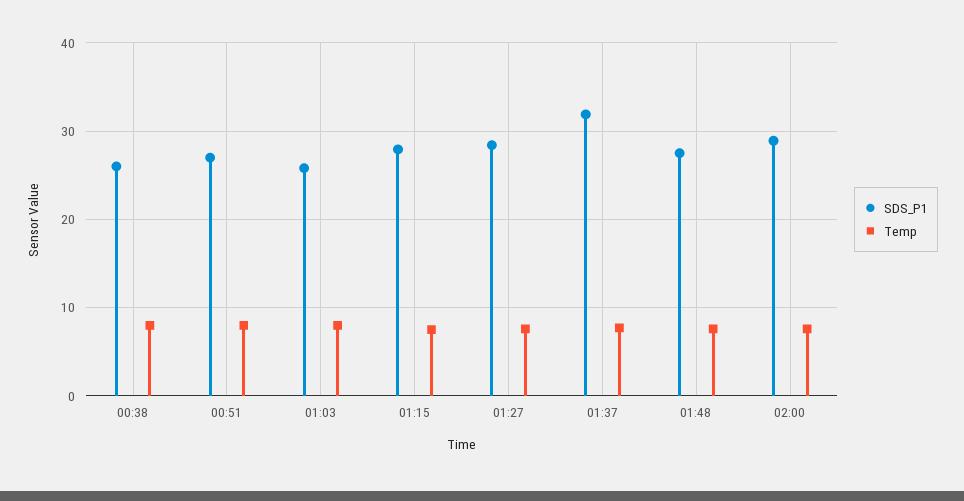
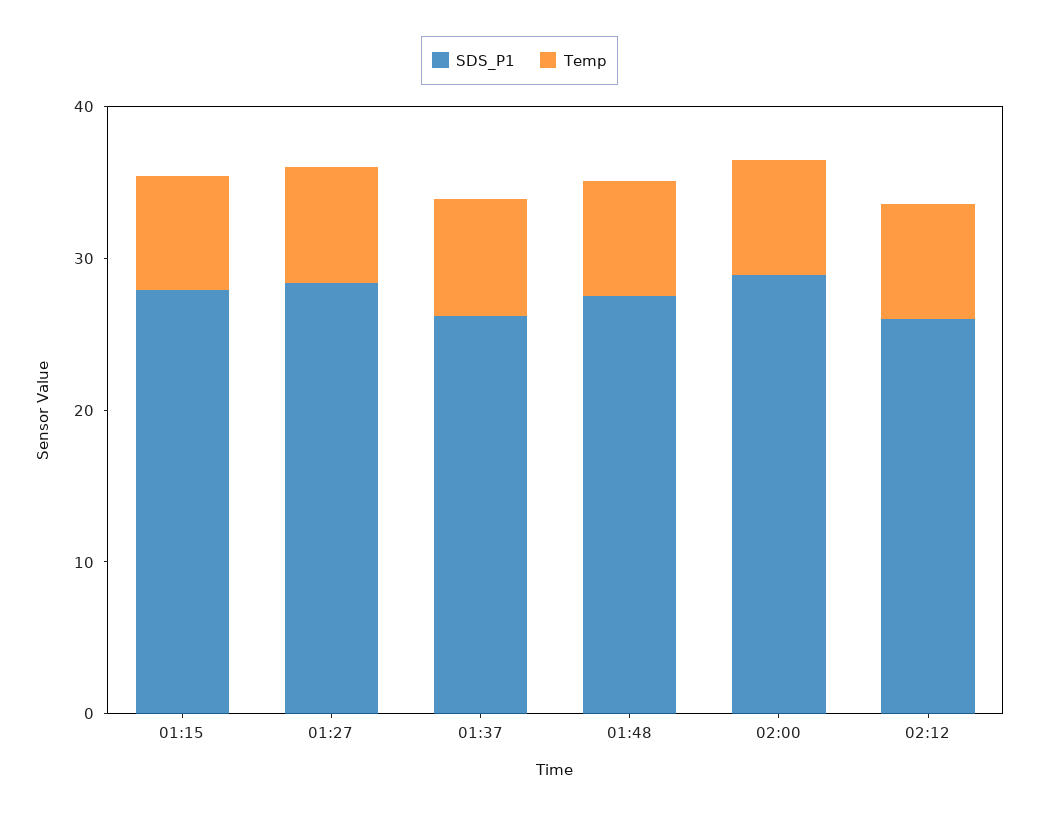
SDS_P1, 00:38: 26 -> none
Temp, 00:38: 8 -> none
SDS_P1, 00:51: 27 -> none
Temp, 00:51: 8 -> none
SDS_P1, 01:03: 26 -> none
Temp, 01:03: 8 -> none
SDS_P1, 01:37: 32 -> 26
SDS_P1, 02:12: none -> 26
Temp, 02:12: none -> 8

